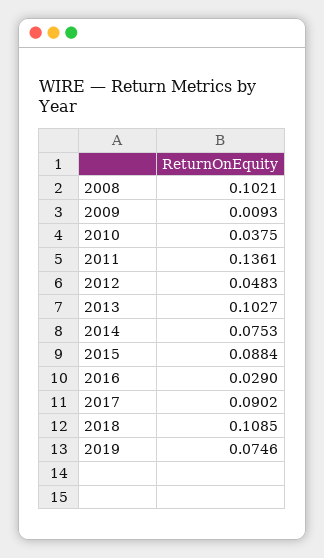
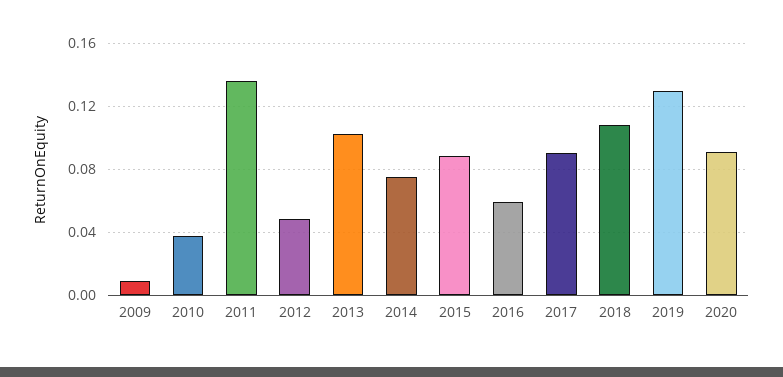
2008: 0.1021 -> none
2016: 0.029 -> 0.06
2019: 0.0746 -> 0.13
2020: none -> 0.09

